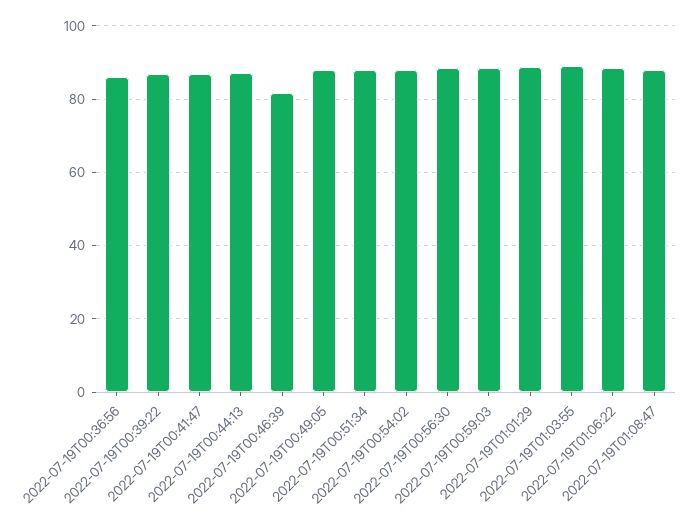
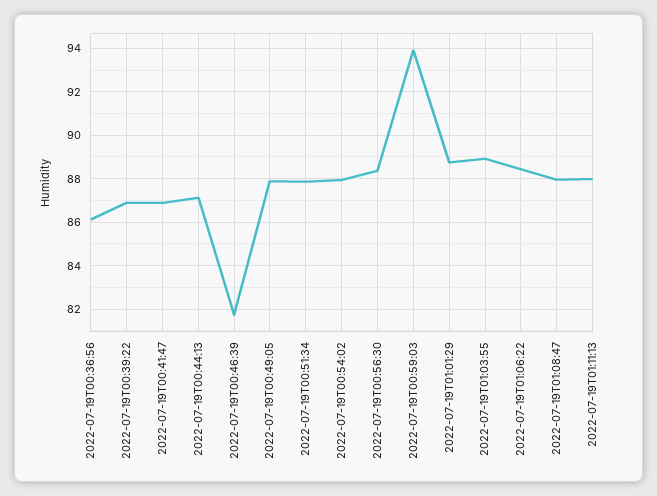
2022-07-19T00:59:03: 88 -> 94
2022-07-19T01:11:13: none -> 88

